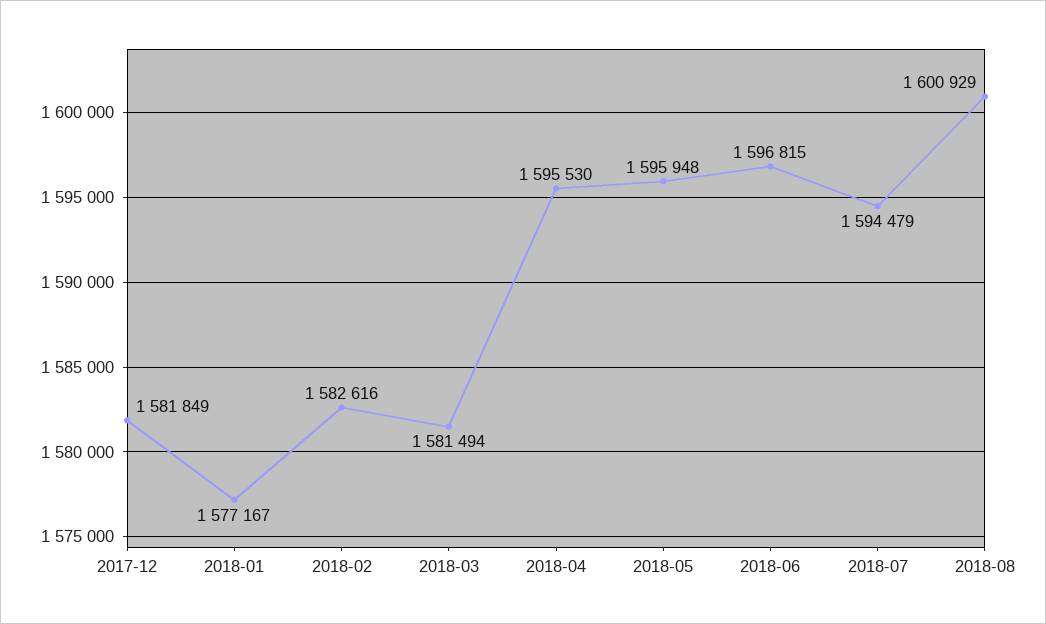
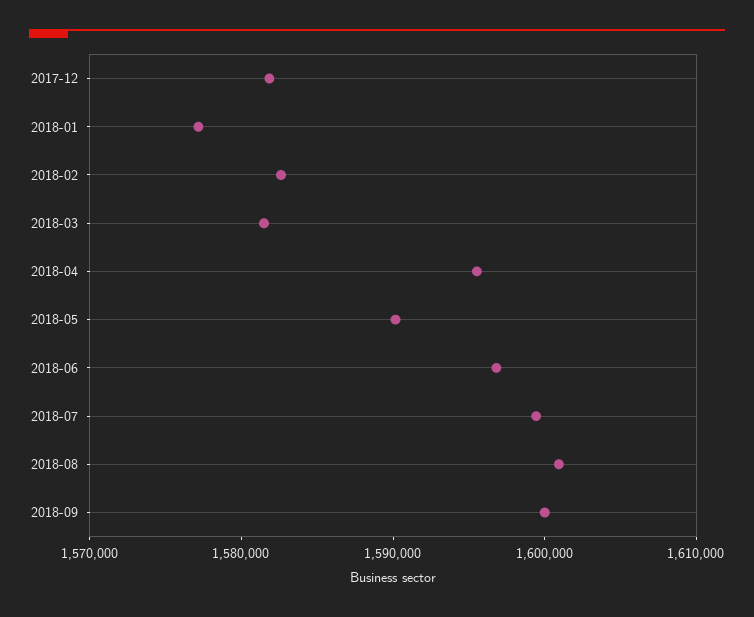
2018-05: 1595948 -> 1590000
2018-07: 1594479 -> 1600000
2018-09: none -> 1600000

